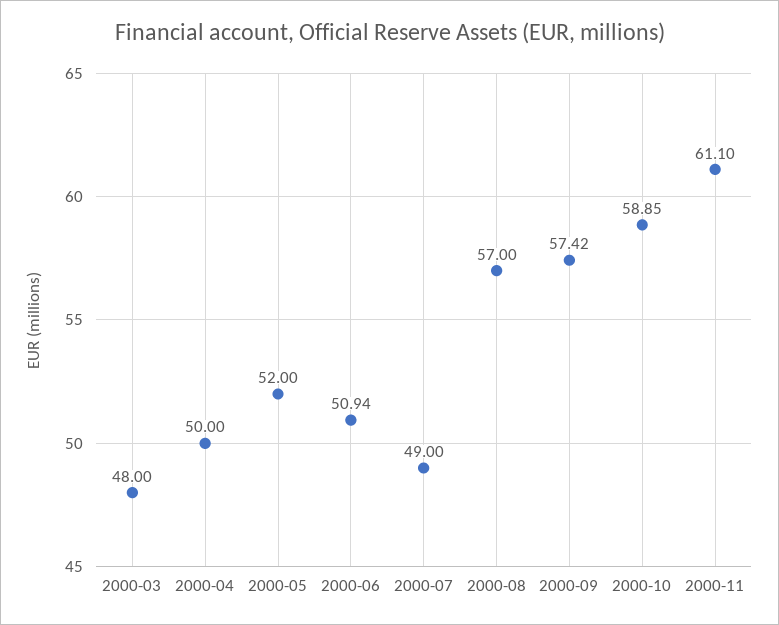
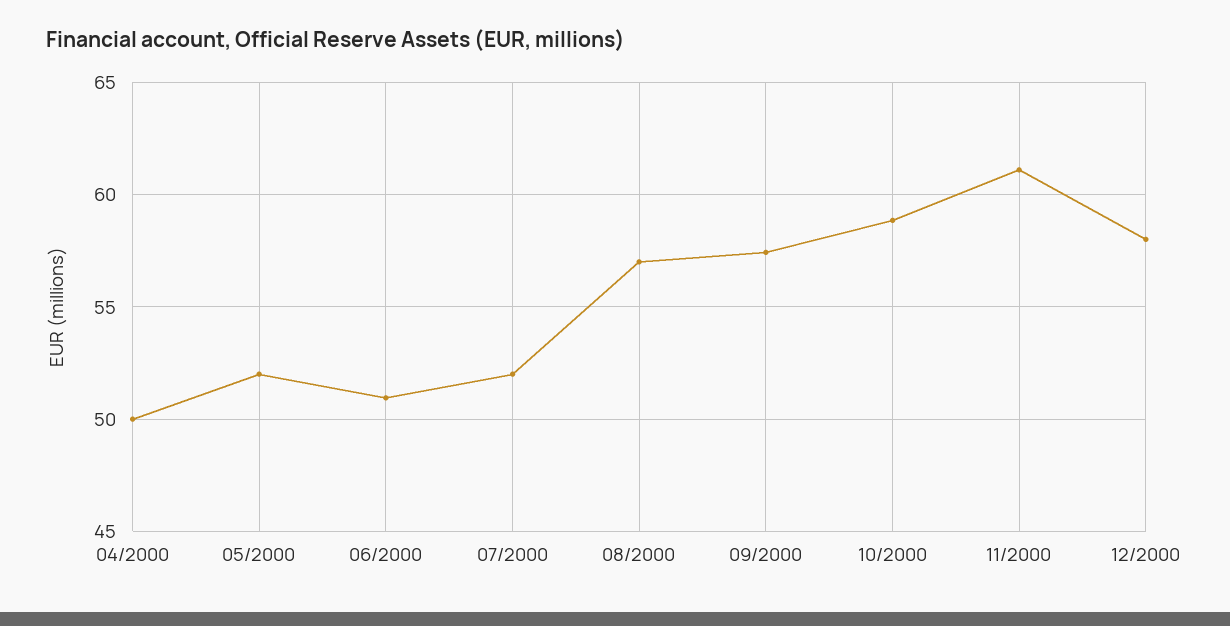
2000-03: 48 -> none
2000-07: 49 -> 52
12/2000: none -> 58

